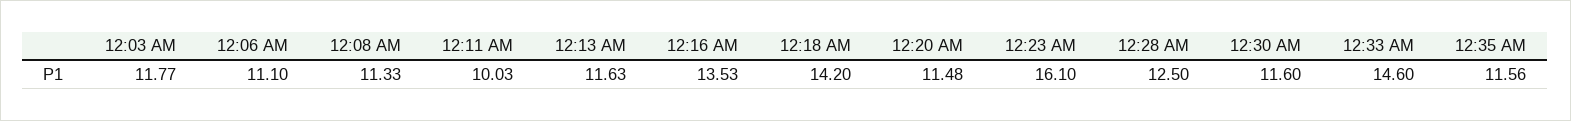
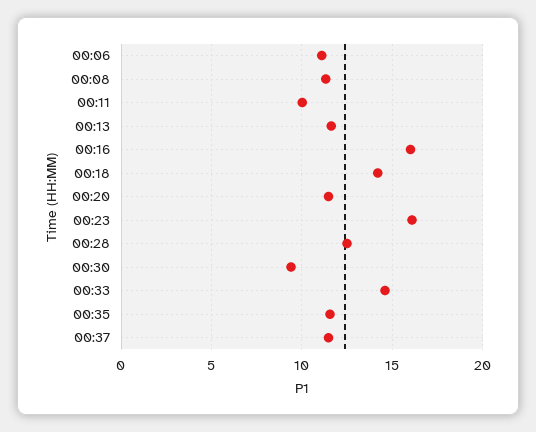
12:03 AM: 11.77 -> none
12:16 AM: 13.53 -> 16
12:30 AM: 11.6 -> 9.5
00:37: none -> 11.5

